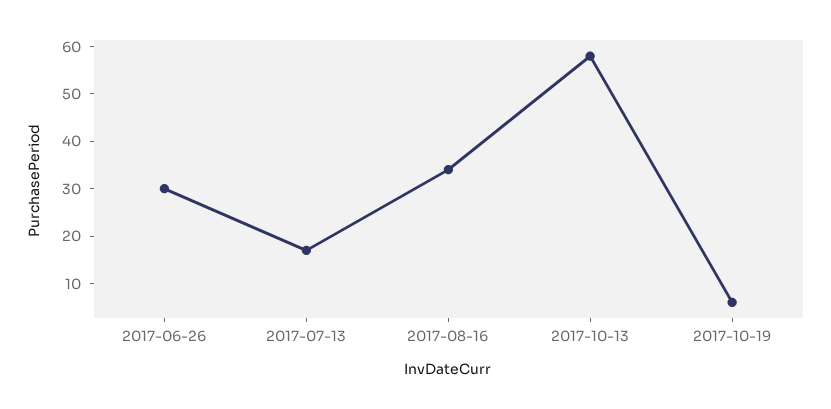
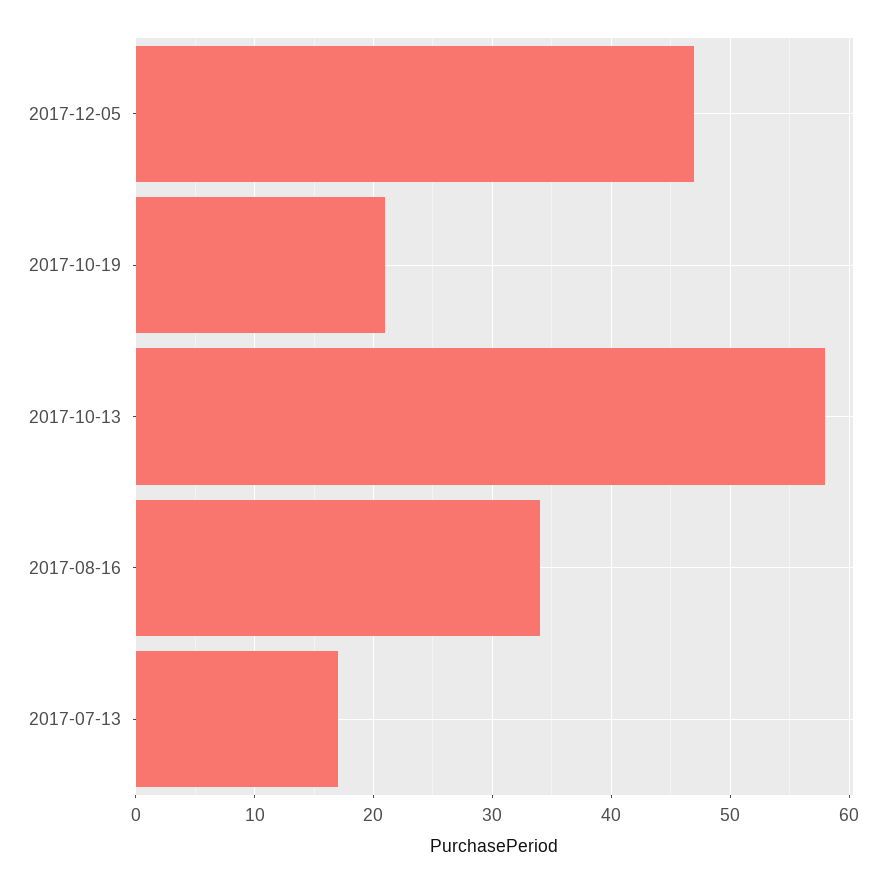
2017-06-26: 30 -> none
2017-10-19: 5 -> 21
2017-12-05: none -> 47

